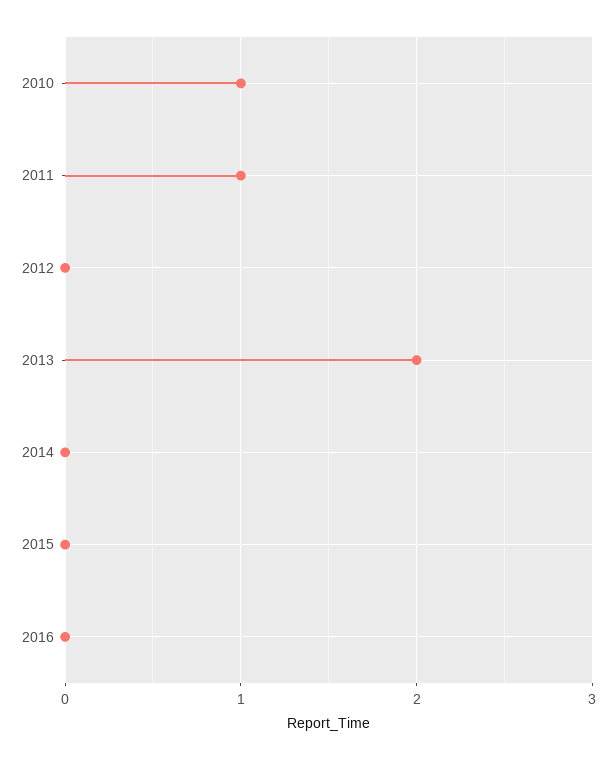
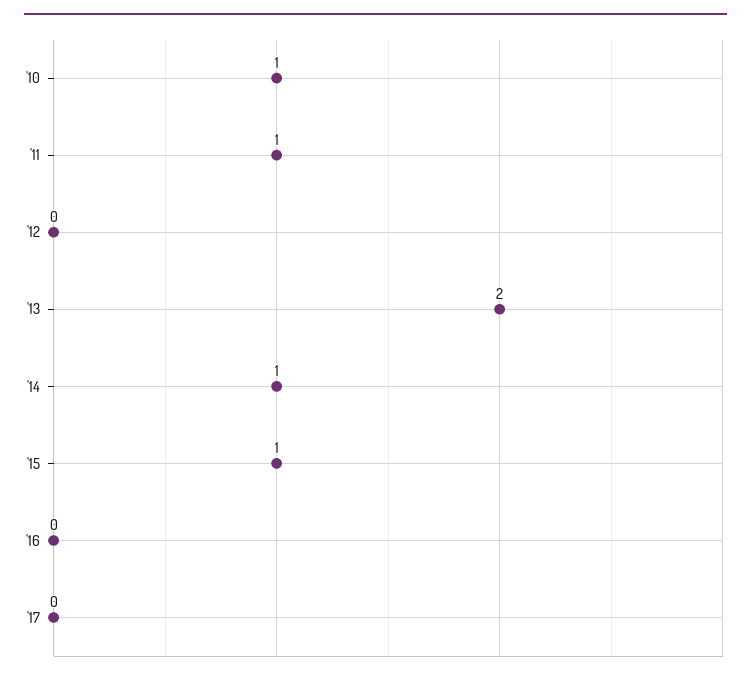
2014: 0 -> 1
2015: 0 -> 1
'17: none -> 0

